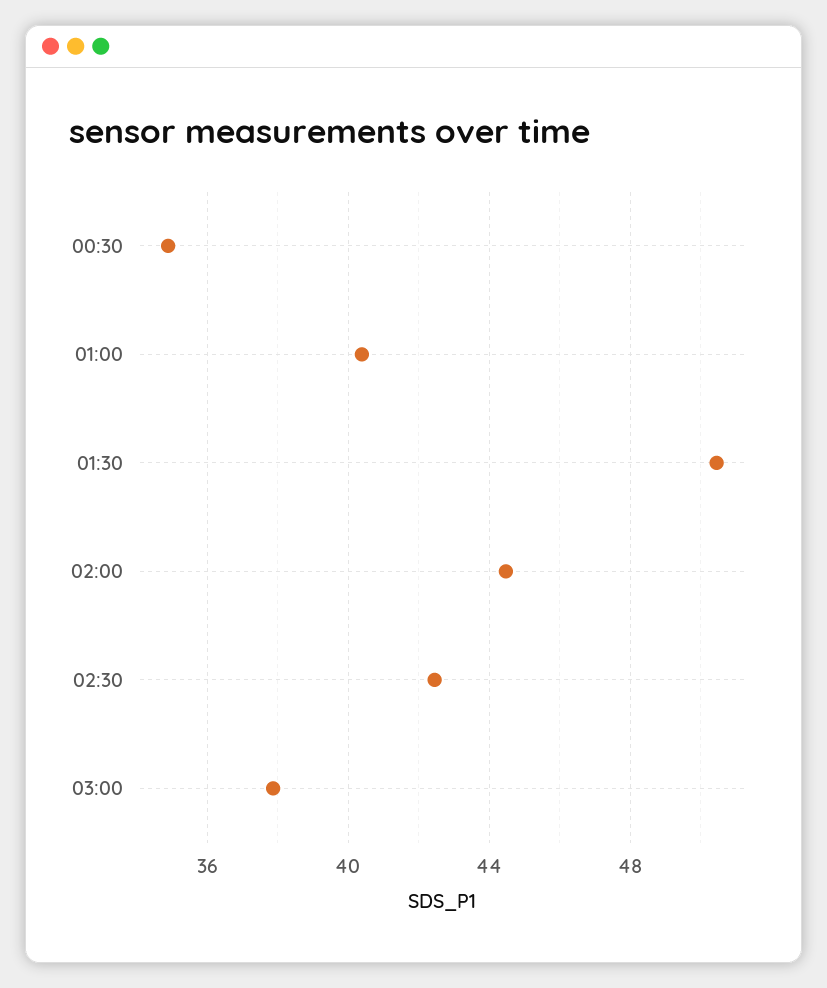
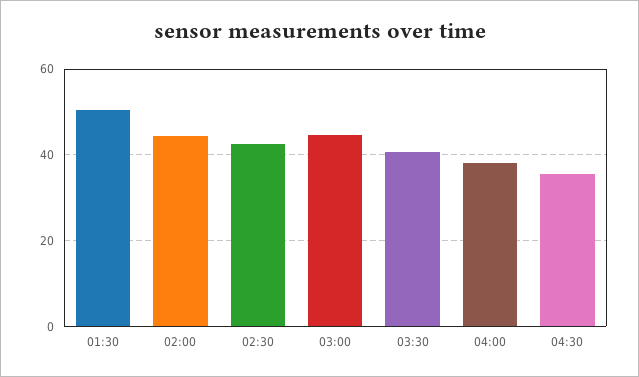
00:30: 35 -> none
01:00: 40.5 -> none
03:00: 38 -> 44
03:30: none -> 40
04:00: none -> 38
04:30: none -> 36

